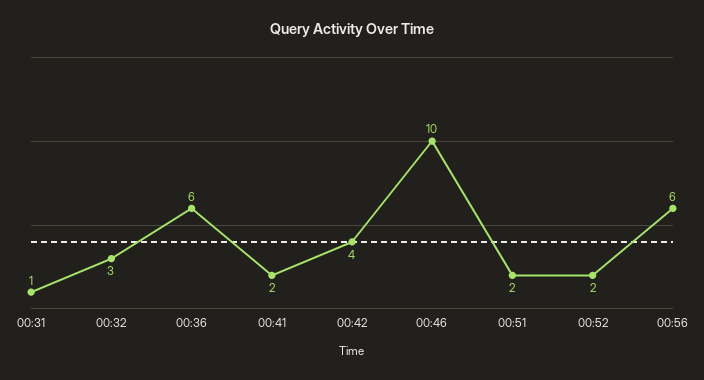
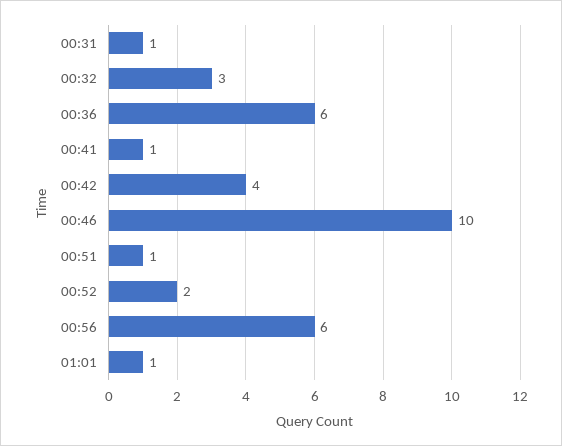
00:41: 2 -> 1
00:51: 2 -> 1
01:01: none -> 1

